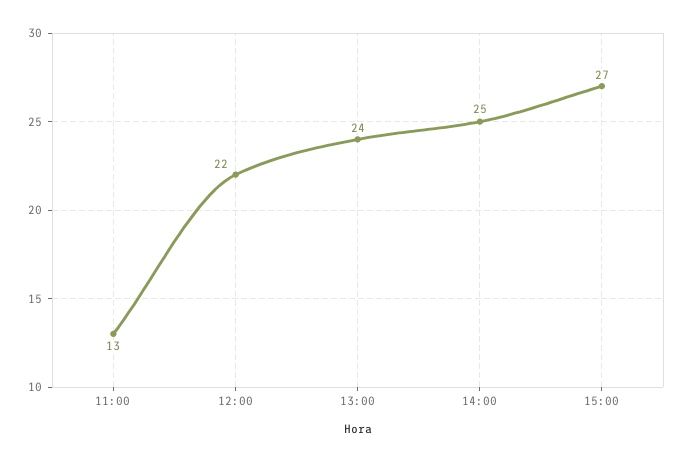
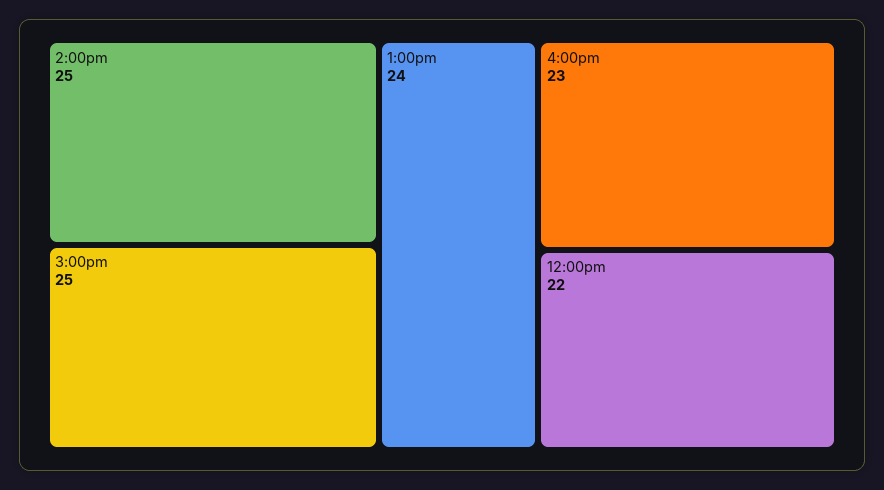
11:00: 13 -> none
15:00: 27 -> 25
4:00pm: none -> 23

